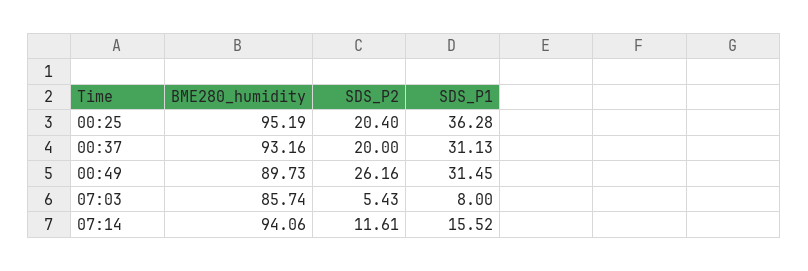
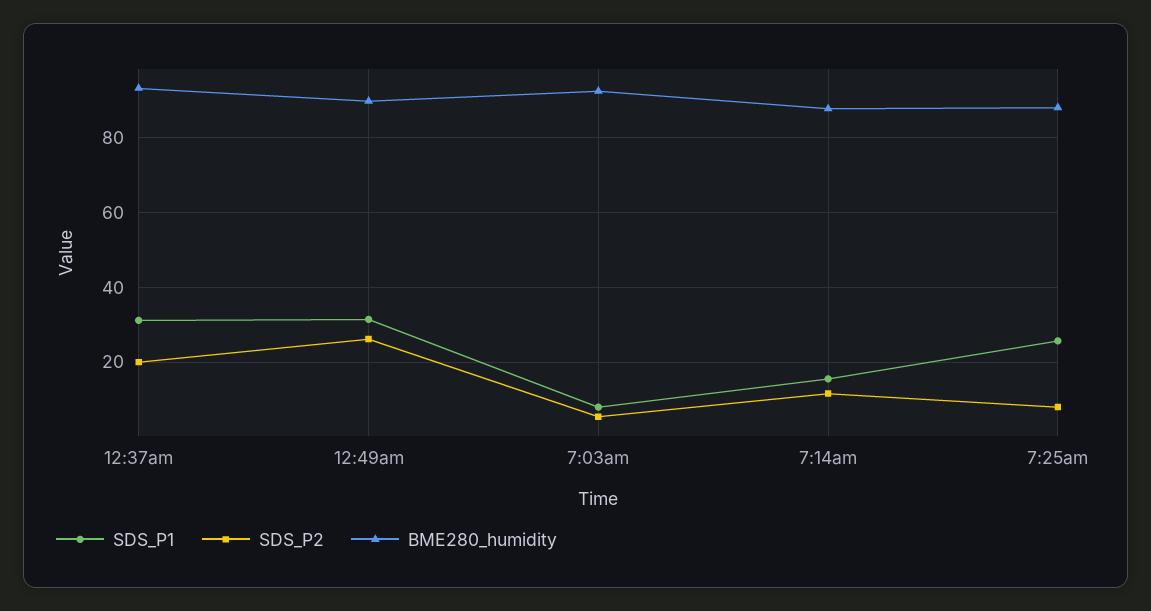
BME280_humidity, 00:25: 95.19 -> none
SDS_P2, 00:25: 20.4 -> none
SDS_P1, 00:25: 36.28 -> none
BME280_humidity, 07:03: 85.74 -> 92
BME280_humidity, 07:14: 94.06 -> 88
SDS_P1, 7:25am: none -> 26
SDS_P2, 7:25am: none -> 8
BME280_humidity, 7:25am: none -> 88

